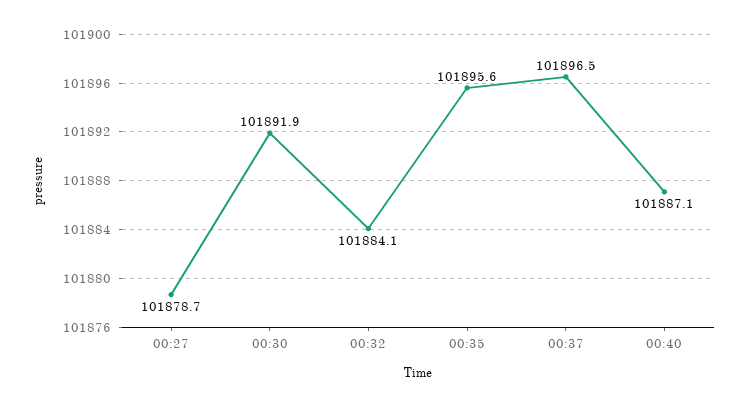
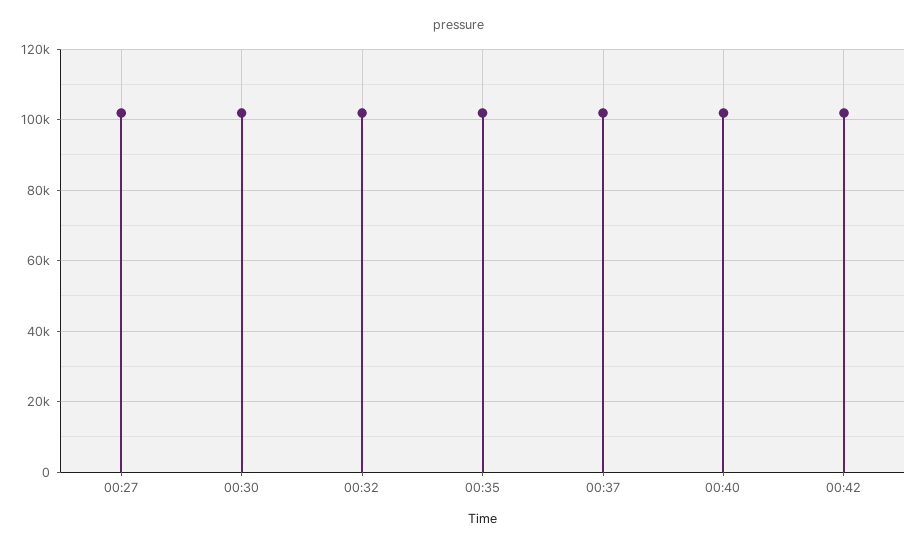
00:42: none -> 102000

